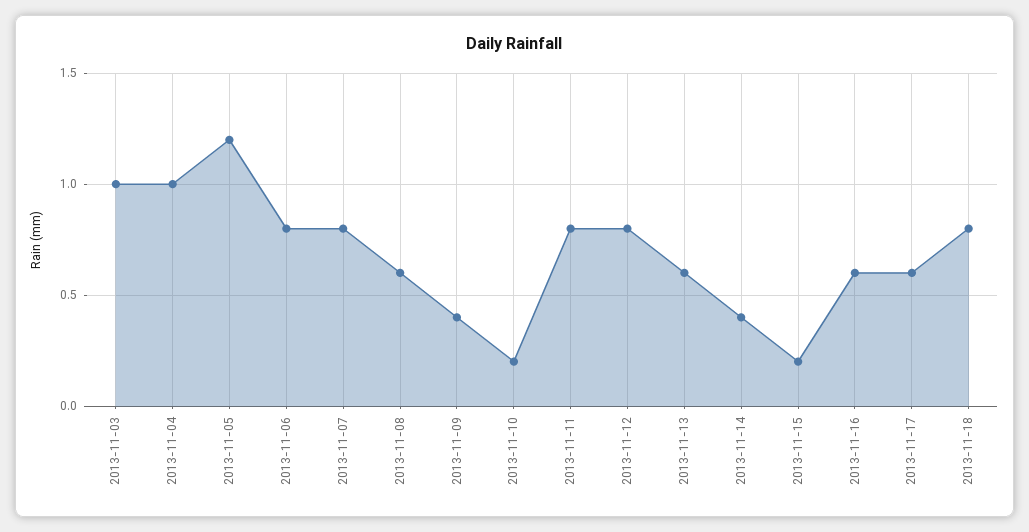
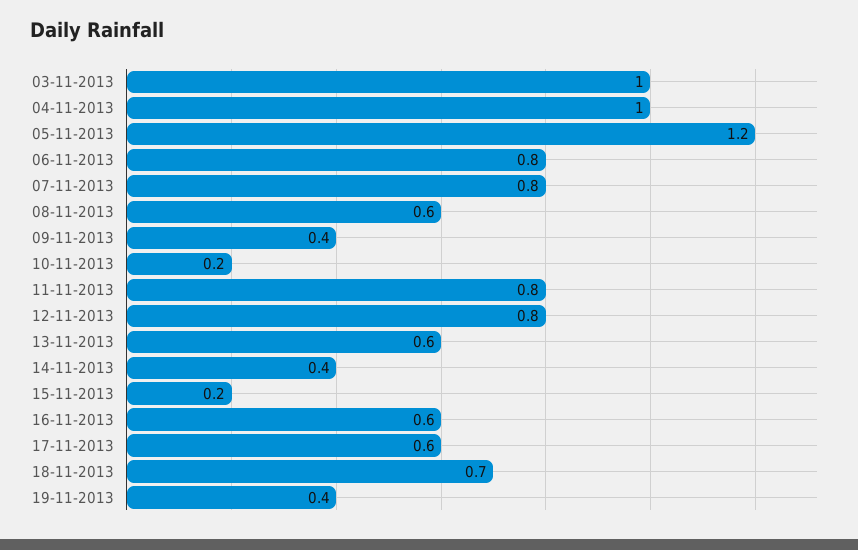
2013-11-18: 0.8 -> 0.7
19-11-2013: none -> 0.4

